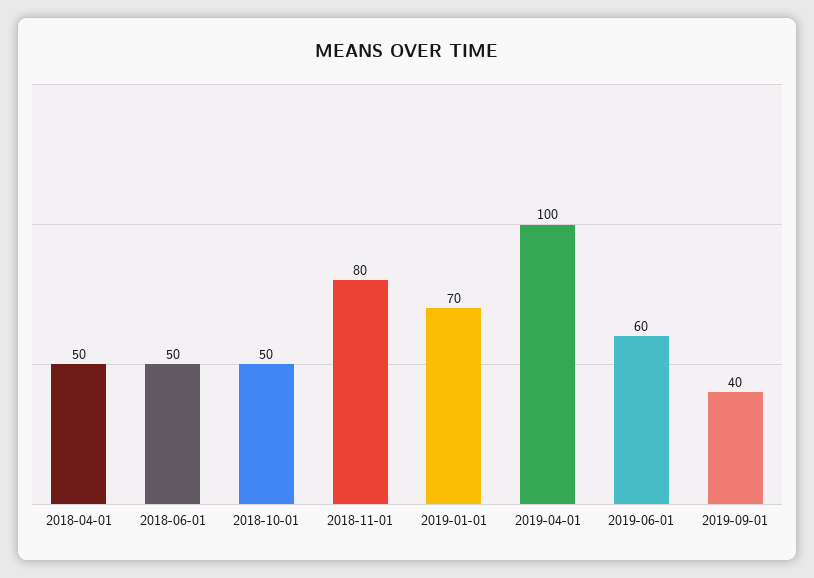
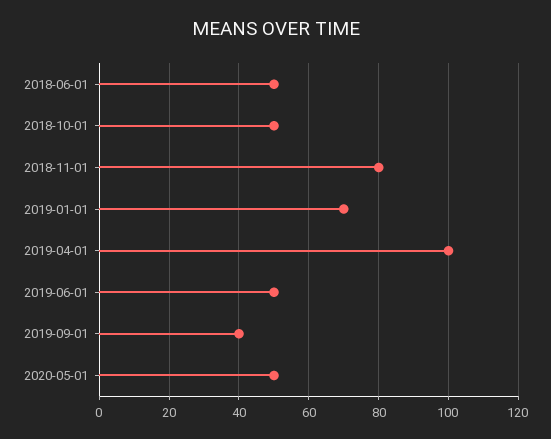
2018-04-01: 50 -> none
2019-06-01: 60 -> 50
2020-05-01: none -> 50

